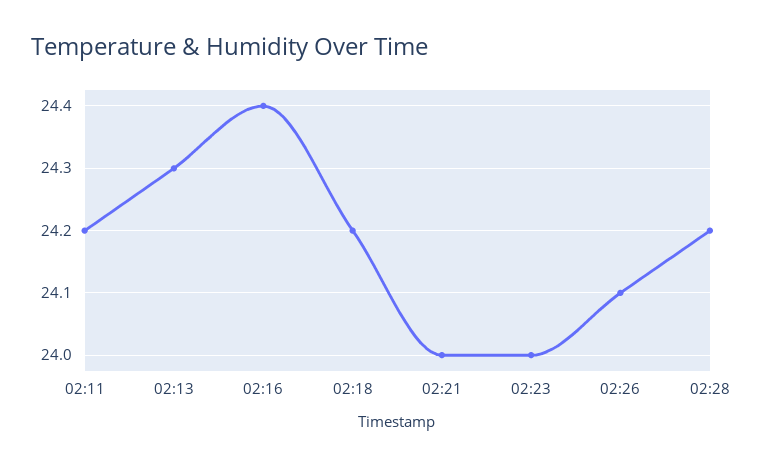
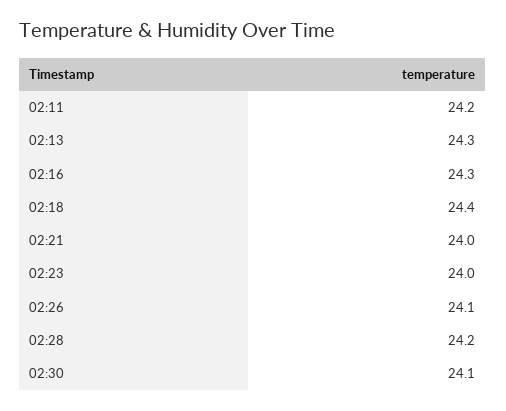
02:16: 24.4 -> 24.3
02:18: 24.2 -> 24.4
02:30: none -> 24.1

